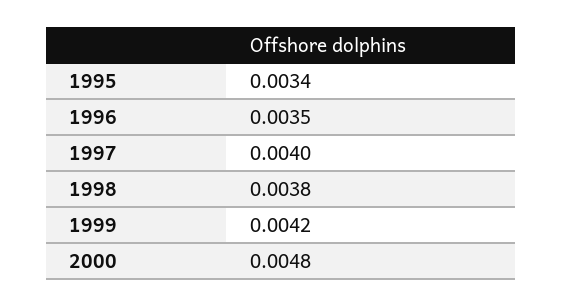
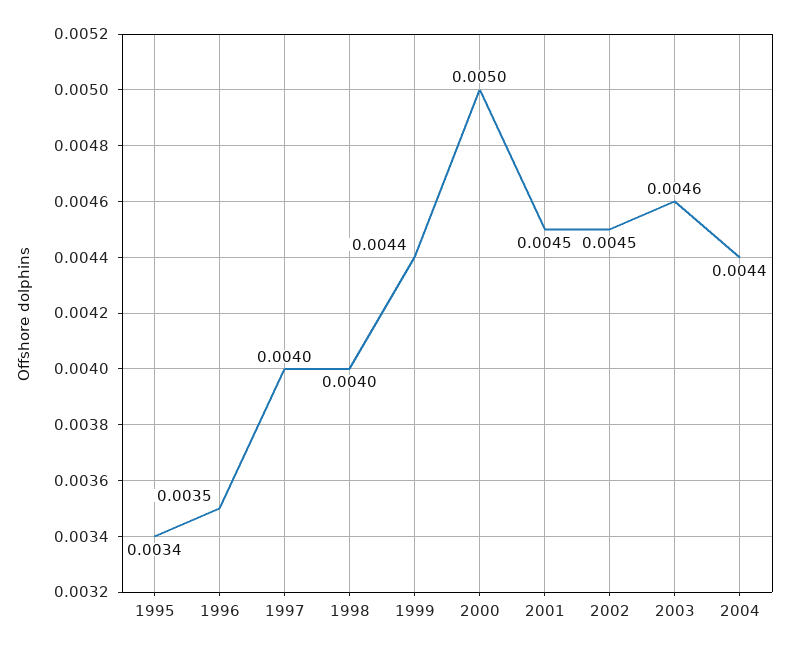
1998: 0.0038 -> 0.004
1999: 0.0042 -> 0.0044
2000: 0.0048 -> 0.005
2001: none -> 0.0045
2002: none -> 0.0045
2003: none -> 0.0046
2004: none -> 0.0044

